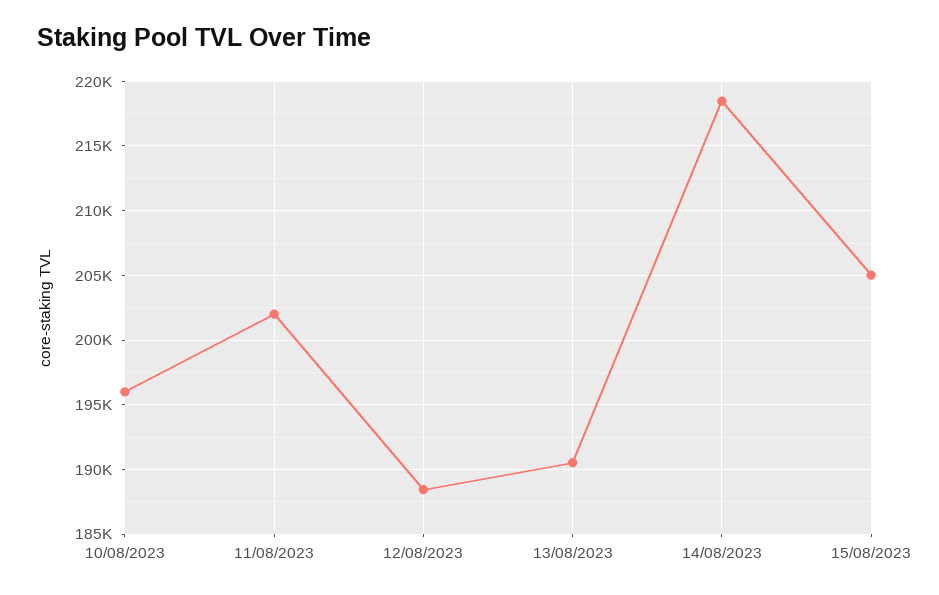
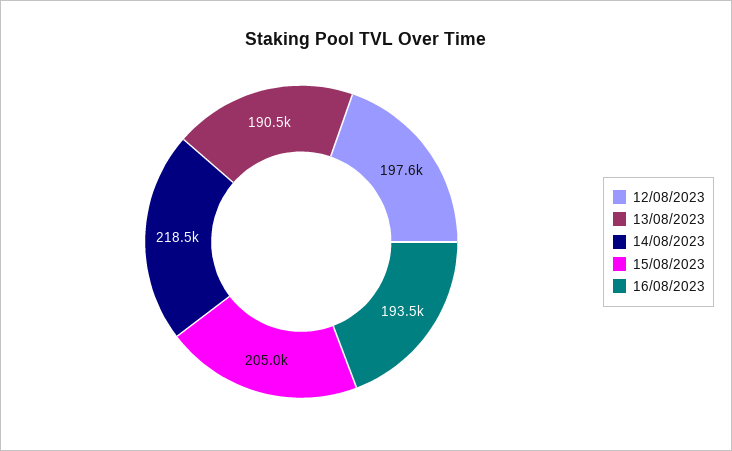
10/08/2023: 196000 -> none
11/08/2023: 202000 -> none
12/08/2023: 188500 -> 197600
16/08/2023: none -> 193500

